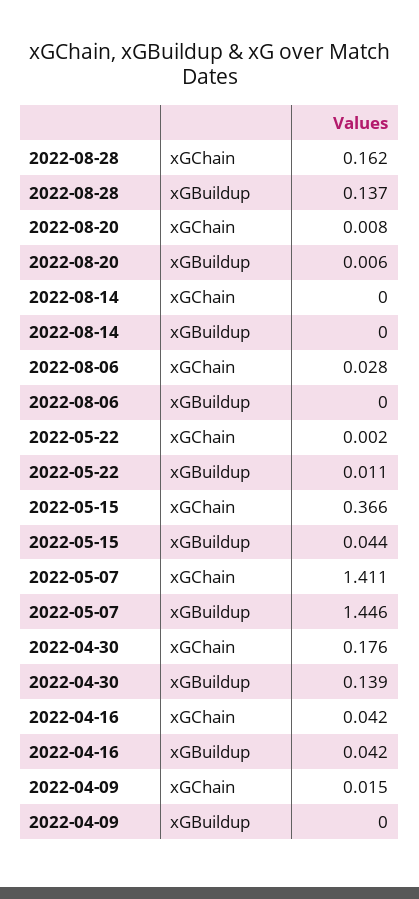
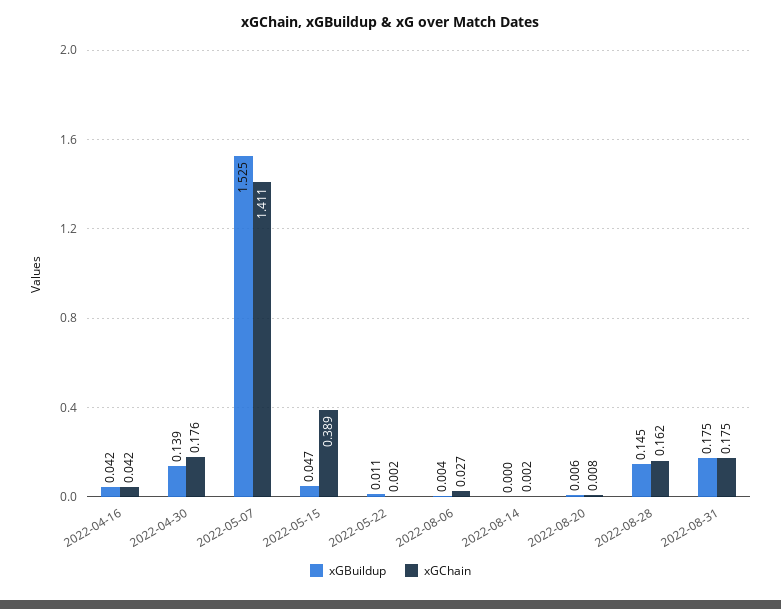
xGBuildup, 2022-08-28: 0.137 -> 0.145
xGChain, 2022-08-14: 0 -> 0.002
xGChain, 2022-08-06: 0.028 -> 0.027
xGBuildup, 2022-08-06: 0 -> 0.004
xGChain, 2022-05-15: 0.366 -> 0.389
xGBuildup, 2022-05-15: 0.044 -> 0.047
xGBuildup, 2022-05-07: 1.446 -> 1.525
xGChain, 2022-04-09: 0.015 -> none
xGBuildup, 2022-04-09: 0 -> none
xGBuildup, 2022-08-31: none -> 0.175
xGChain, 2022-08-31: none -> 0.175

